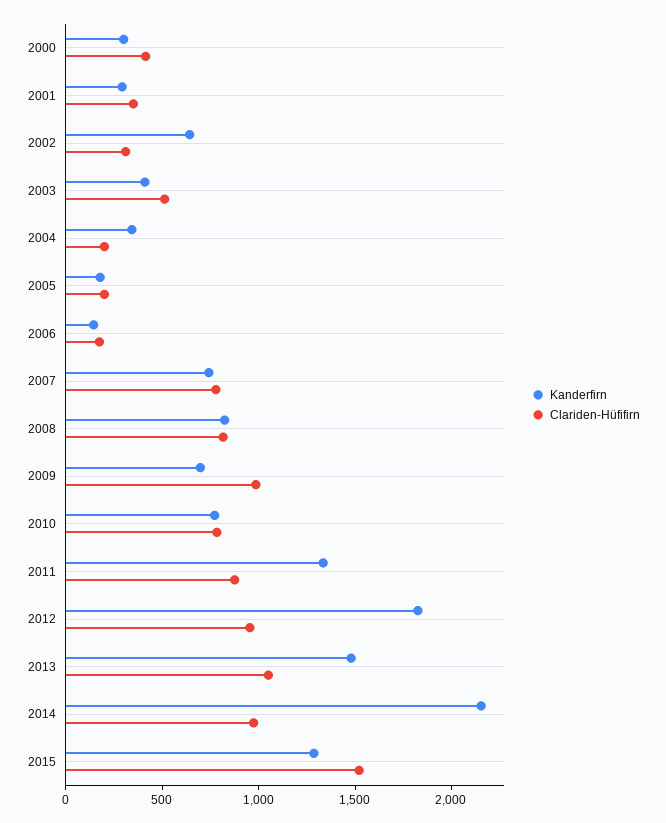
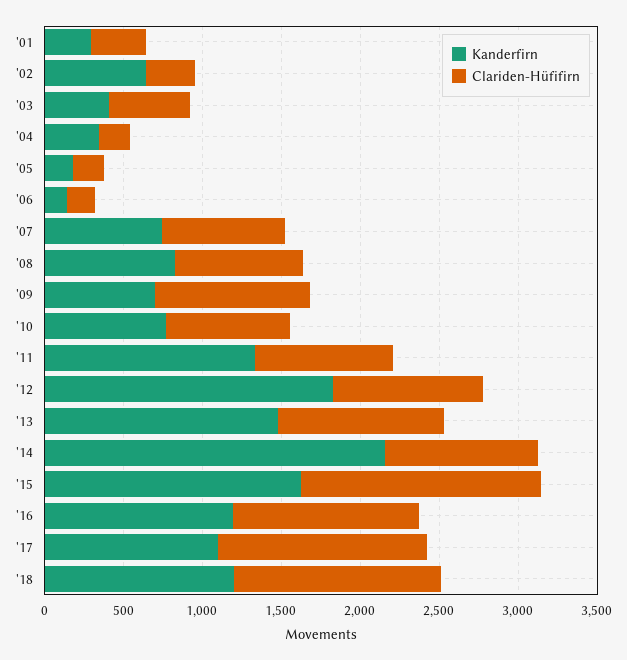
Kanderfirn, 2000: 300 -> none
Clariden-Hüfifirn, 2000: 400 -> none
Kanderfirn, 2015: 1300 -> 1600
Kanderfirn, '16: none -> 1200
Clariden-Hüfifirn, '16: none -> 1200
Kanderfirn, '17: none -> 1100
Clariden-Hüfifirn, '17: none -> 1300
Kanderfirn, '18: none -> 1200
Clariden-Hüfifirn, '18: none -> 1300

